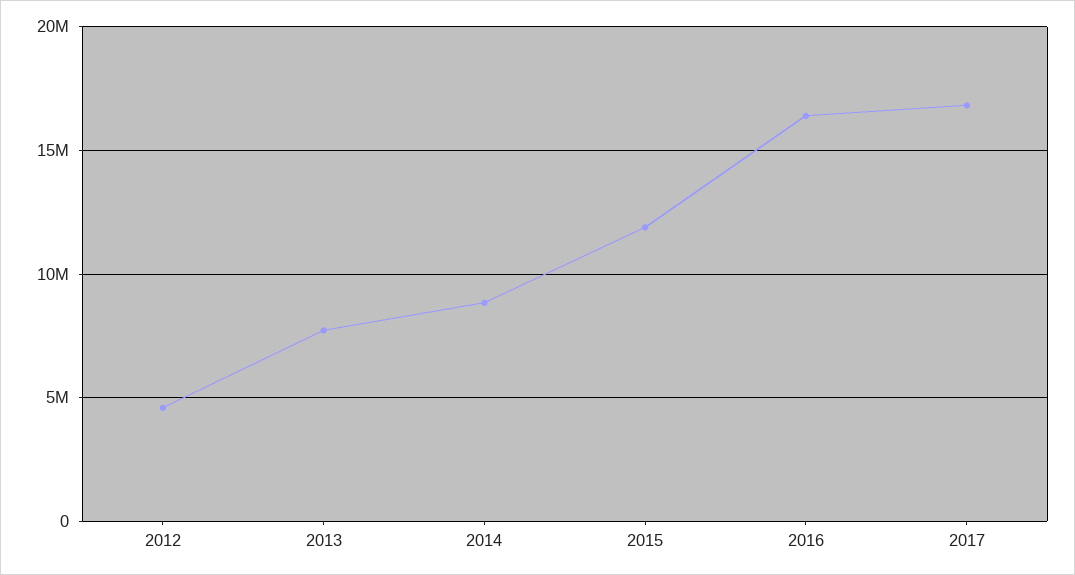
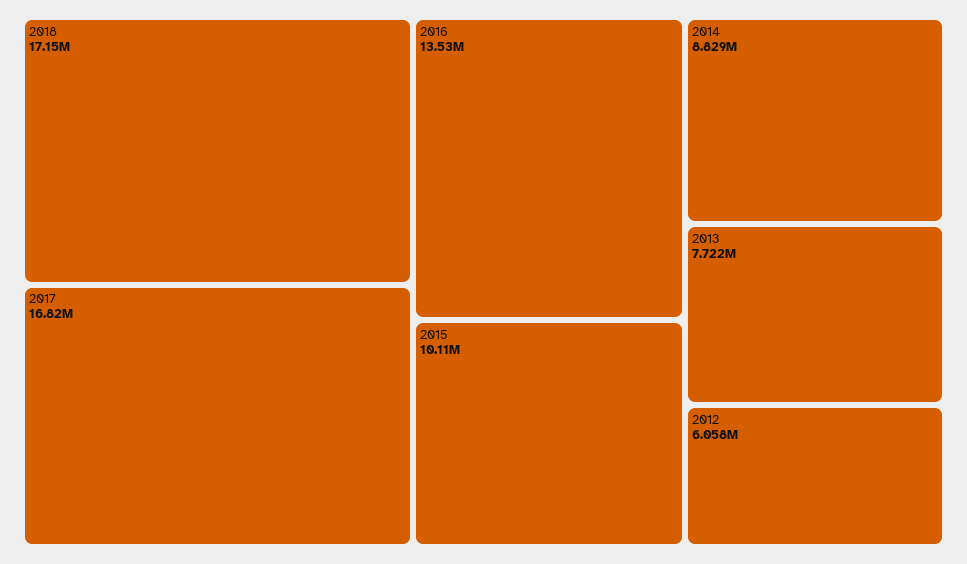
2012: 4500000 -> 6058000
2015: 12000000 -> 10110000
2016: 16500000 -> 13530000
2018: none -> 17150000

